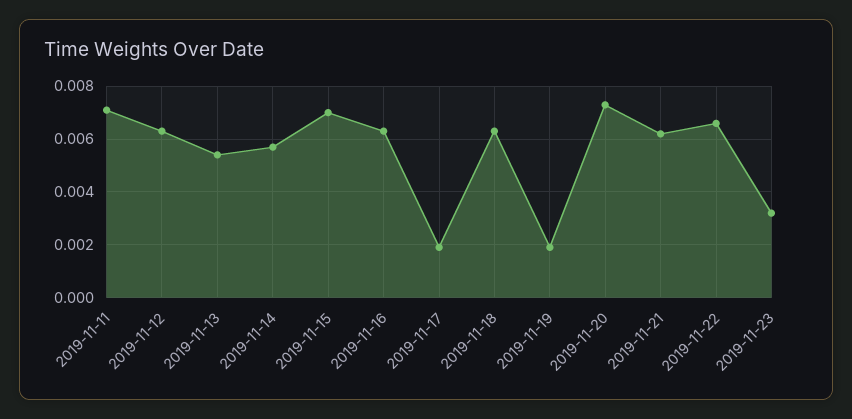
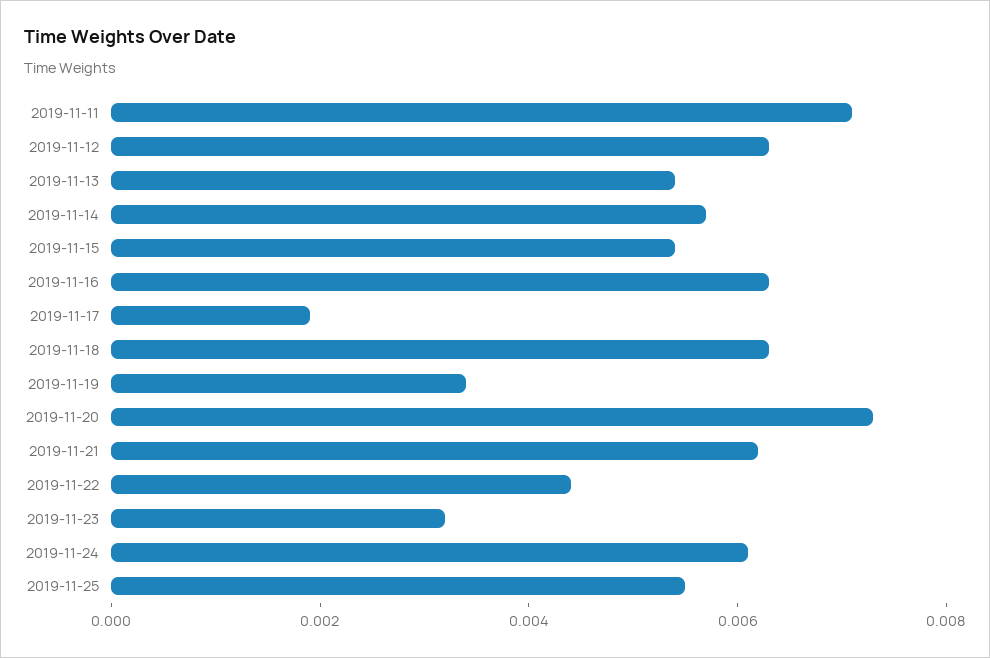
2019-11-15: 0.007 -> 0.0055
2019-11-19: 0.002 -> 0.0035
2019-11-22: 0.0065 -> 0.0045
2019-11-24: none -> 0.006
2019-11-25: none -> 0.0055

